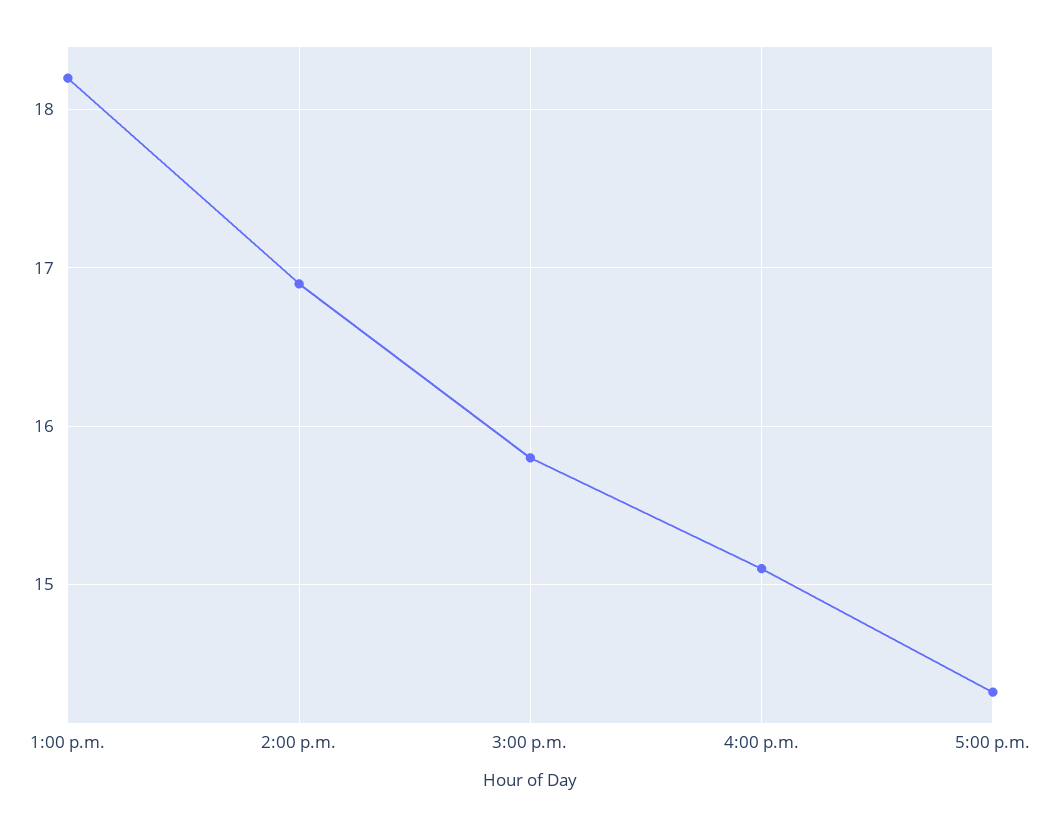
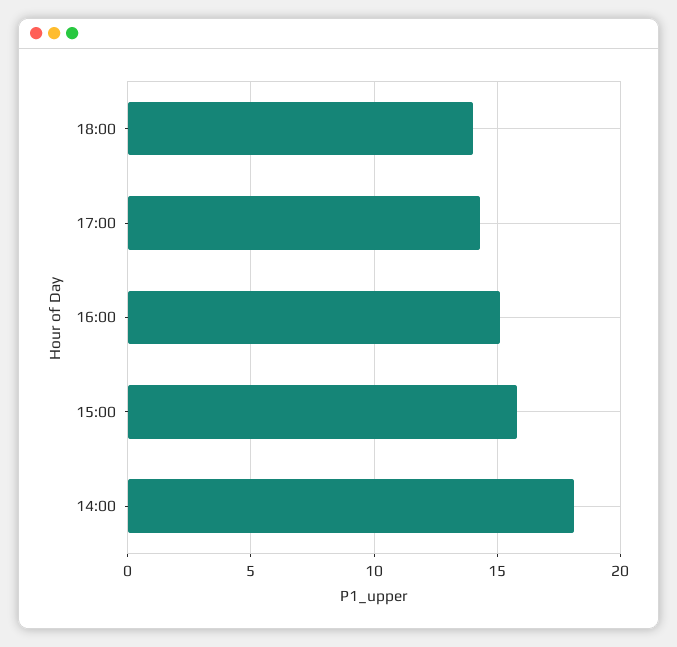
1:00 p.m.: 18.2 -> none
2:00 p.m.: 16.9 -> 18
18:00: none -> 14

